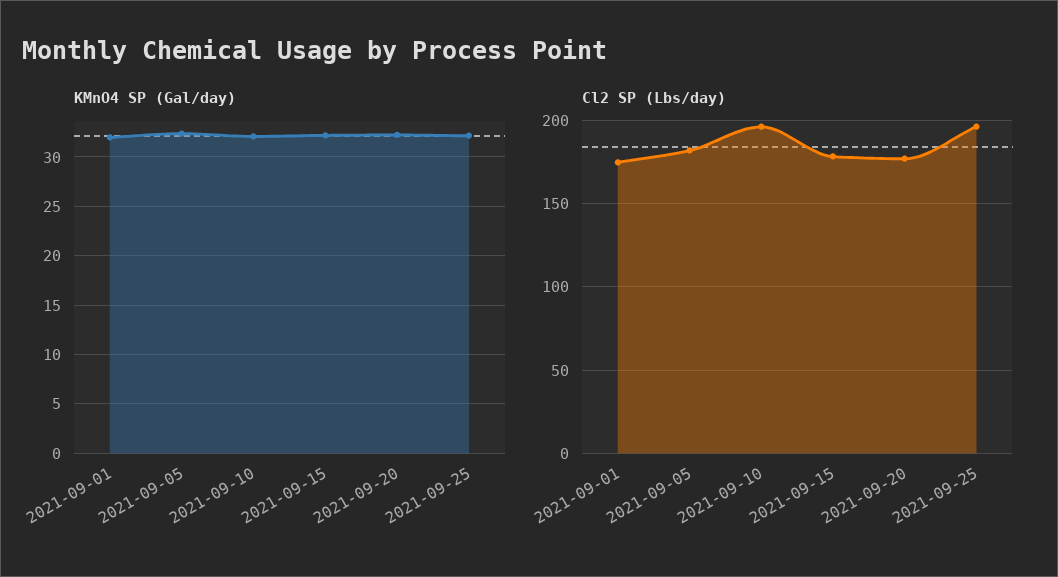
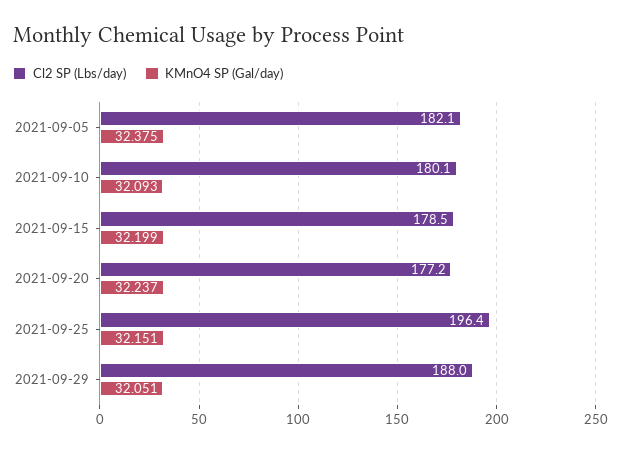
KMnO4 SP (Gal/day), 2021-09-01: 32 -> none
Cl2 SP (Lbs/day), 2021-09-01: 175 -> none
Cl2 SP (Lbs/day), 2021-09-10: 195 -> 180.1
Cl2 SP (Lbs/day), 2021-09-29: none -> 188
KMnO4 SP (Gal/day), 2021-09-29: none -> 32.051

